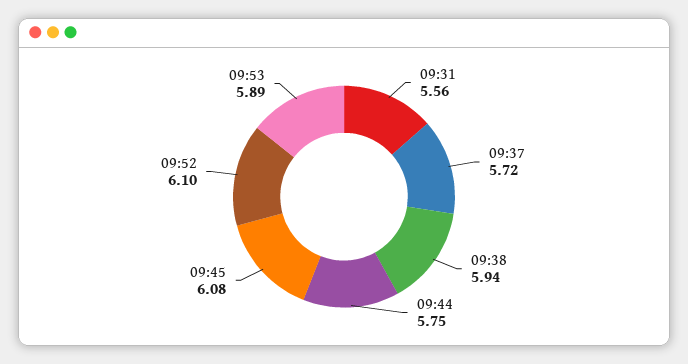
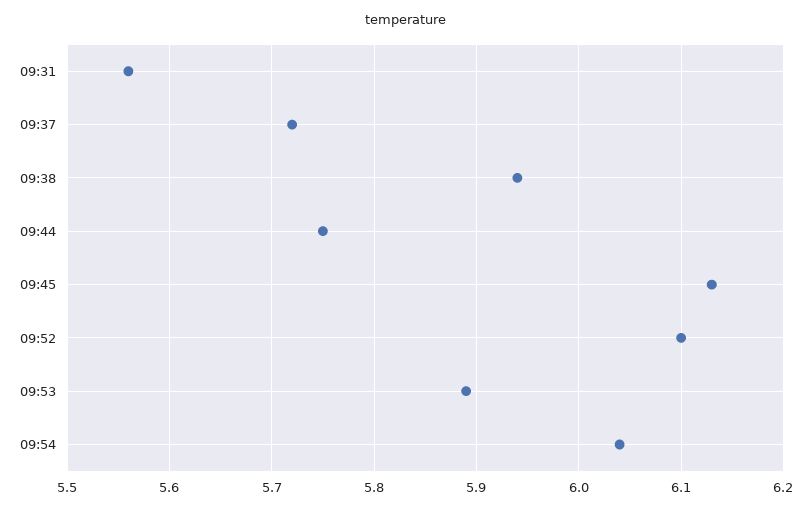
09:45: 6.08 -> 6.13
09:54: none -> 6.04

